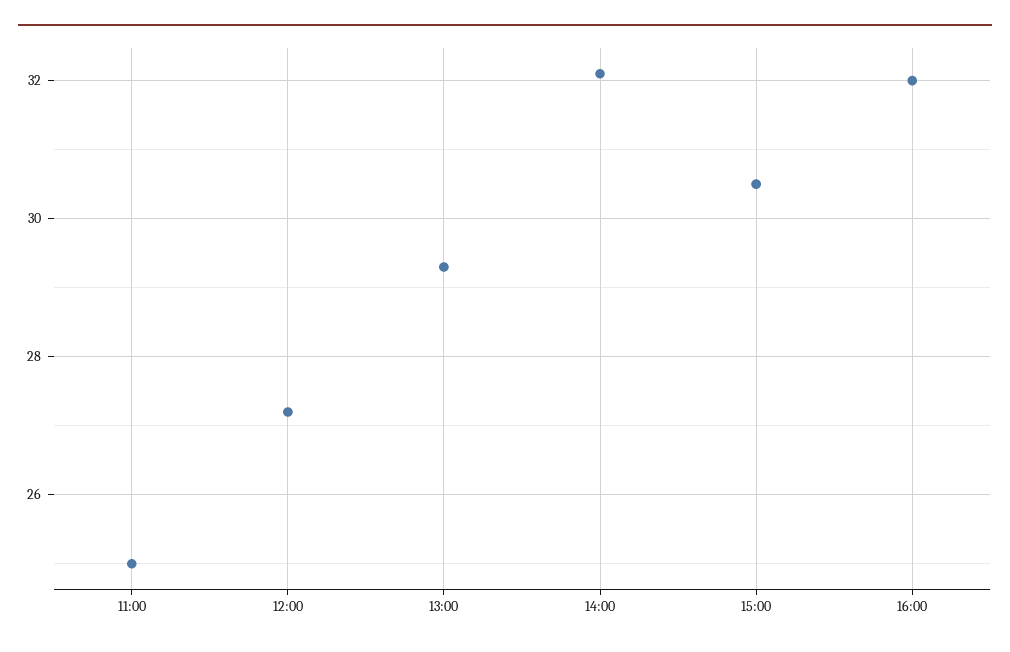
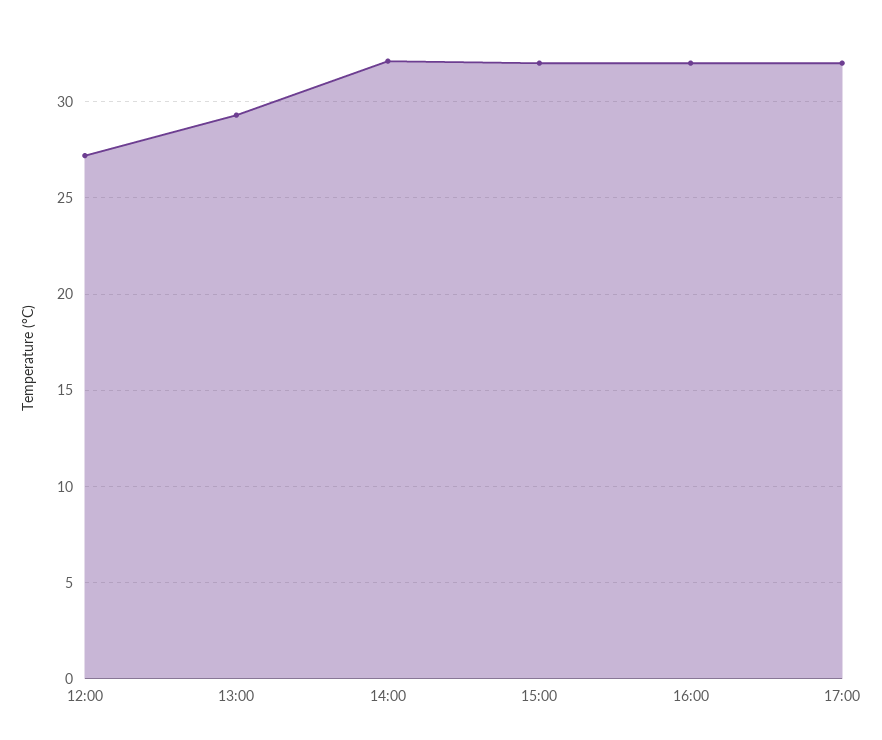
11:00: 25 -> none
15:00: 30.5 -> 32
17:00: none -> 32

